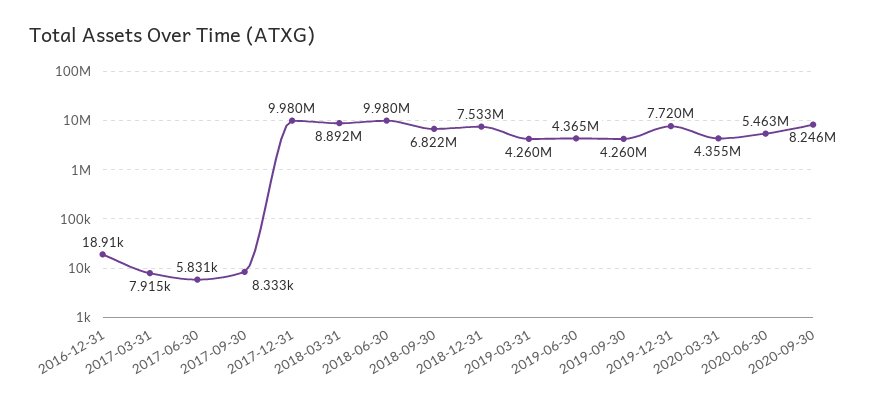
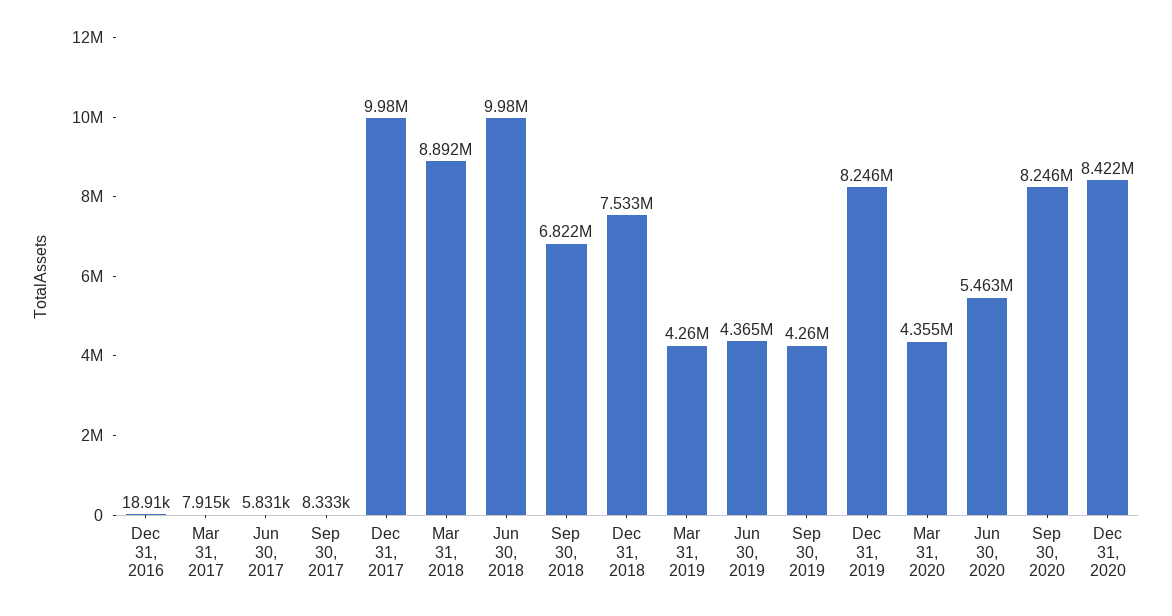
2019-12-31: 7720000 -> 8246000
Dec 31, 2020: none -> 8422000

